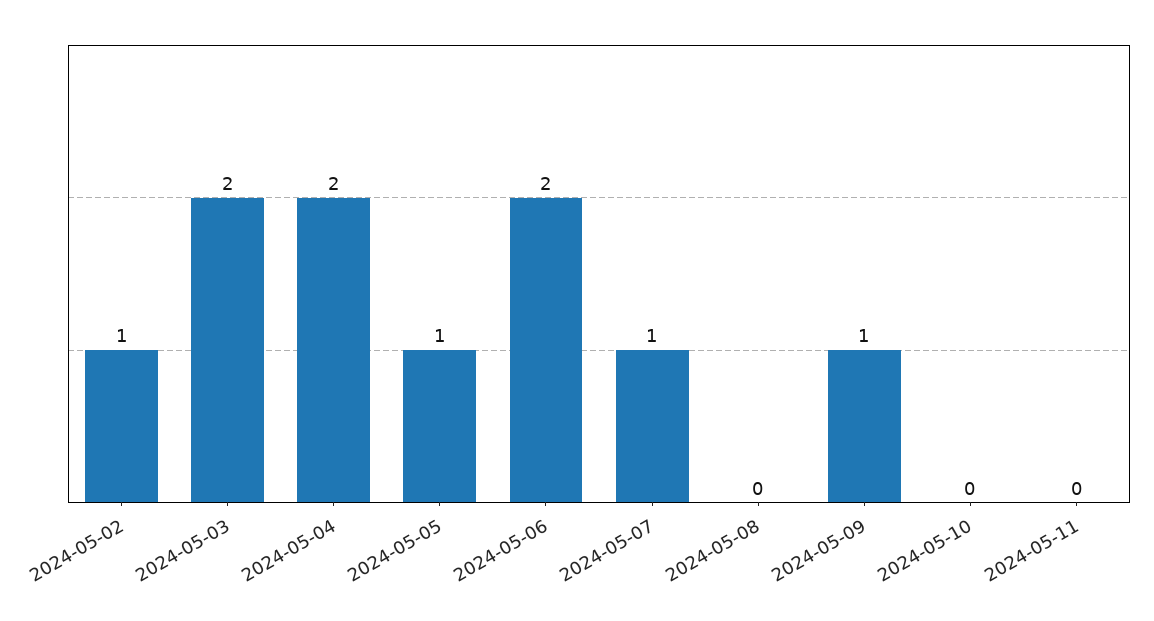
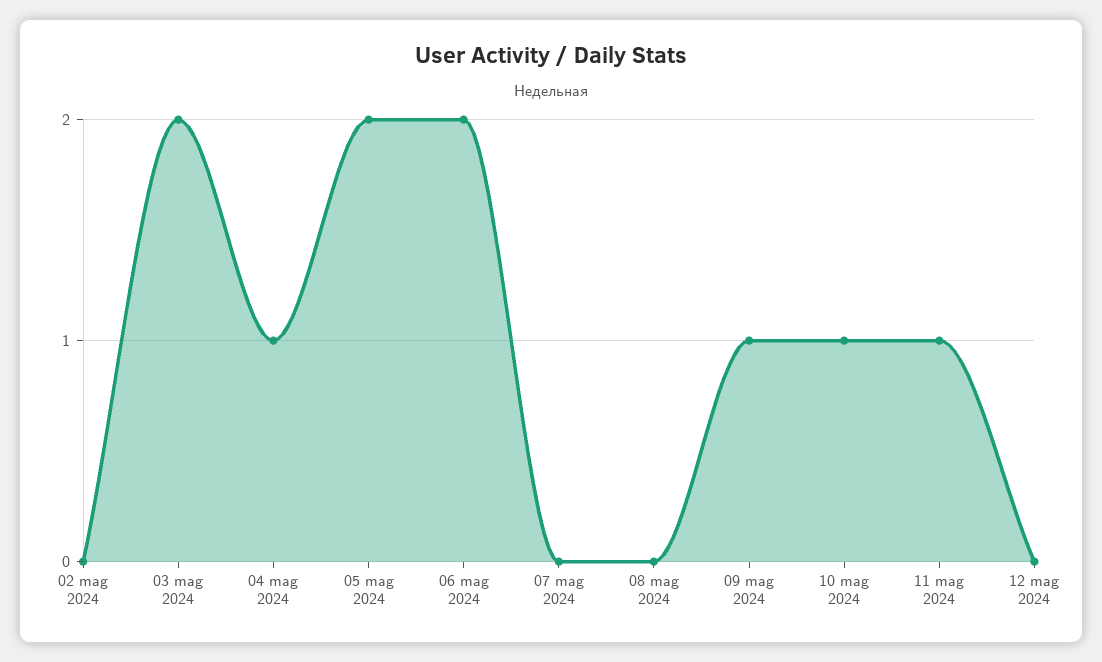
2024-05-02: 1 -> 0
2024-05-04: 2 -> 1
2024-05-05: 1 -> 2
2024-05-07: 1 -> 0
2024-05-10: 0 -> 1
2024-05-11: 0 -> 1
12 mag 2024: none -> 0

